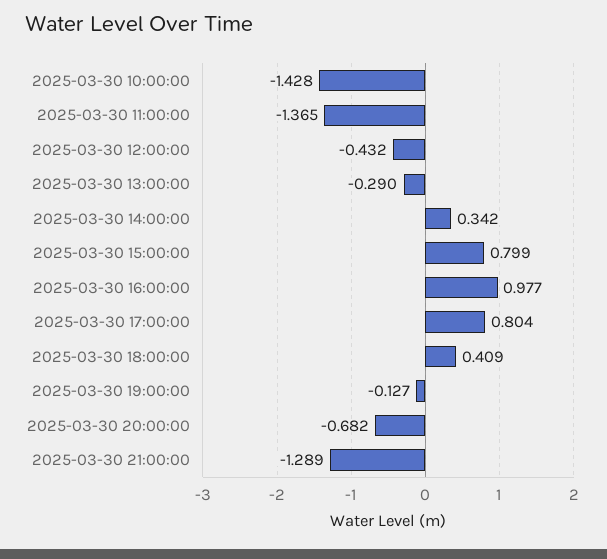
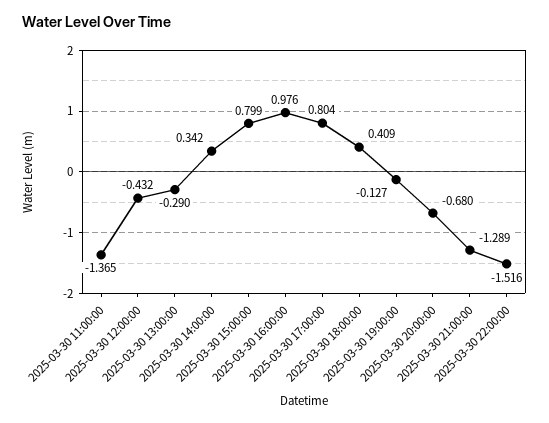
2025-03-30 10:00:00: -1.428 -> none
2025-03-30 16:00:00: 0.977 -> 0.976
2025-03-30 20:00:00: -0.682 -> -0.68
2025-03-30 22:00:00: none -> -1.516

